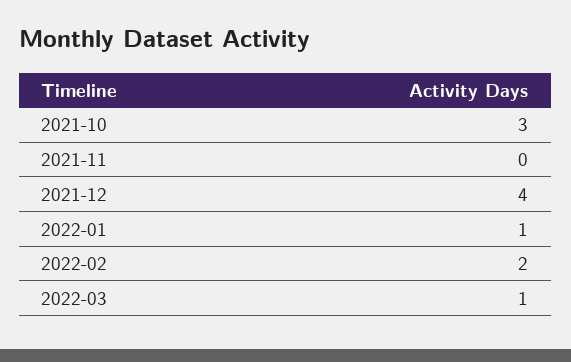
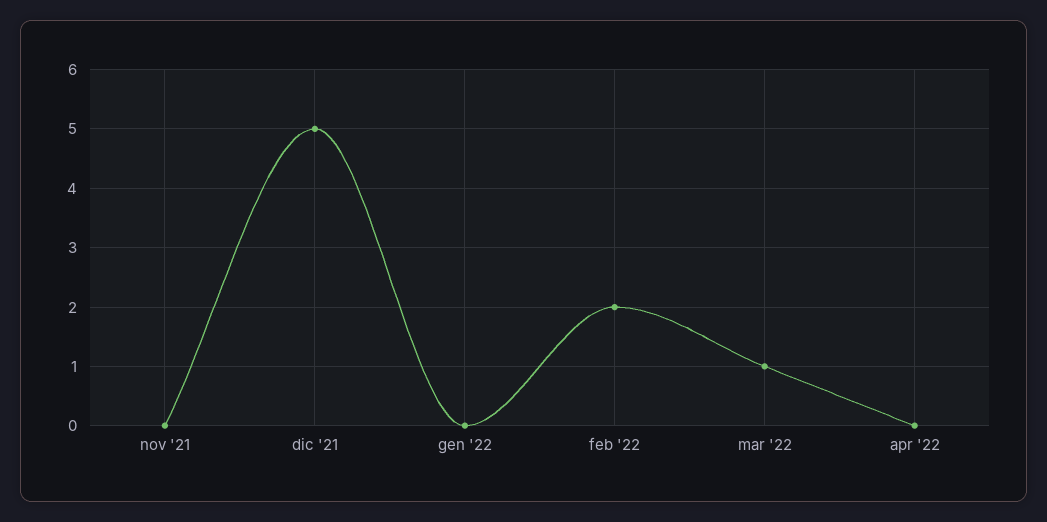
2021-10: 3 -> none
2021-12: 4 -> 5
2022-01: 1 -> 0
apr '22: none -> 0

